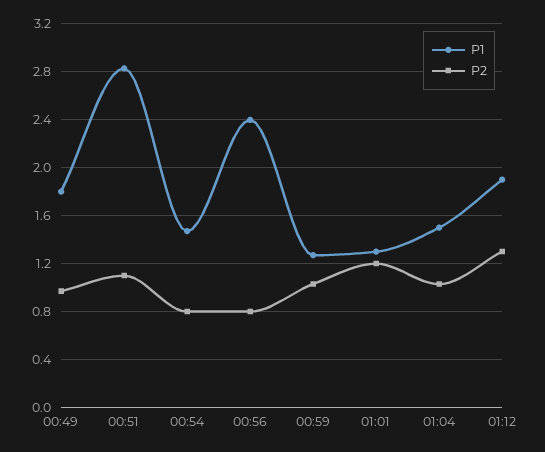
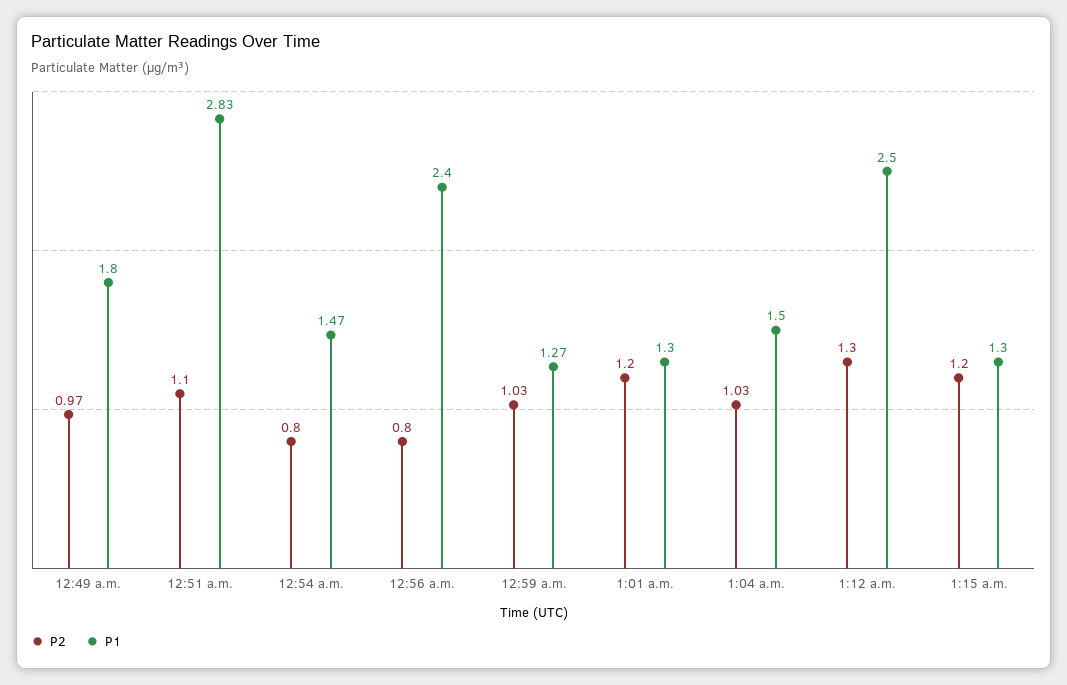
P1, 01:12: 1.9 -> 2.5
P2, 1:15 a.m.: none -> 1.2
P1, 1:15 a.m.: none -> 1.3

